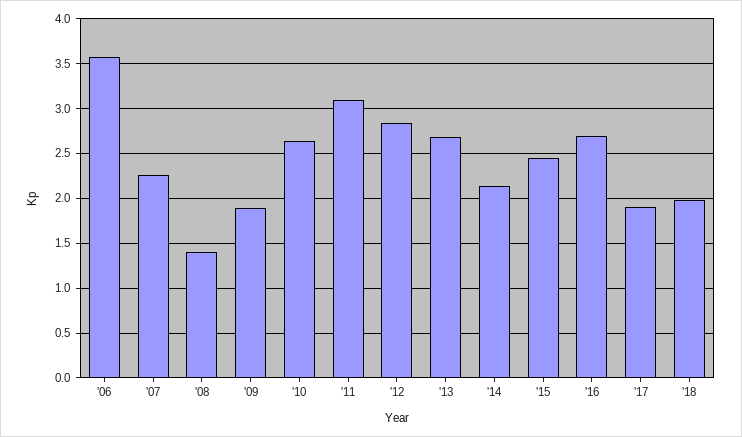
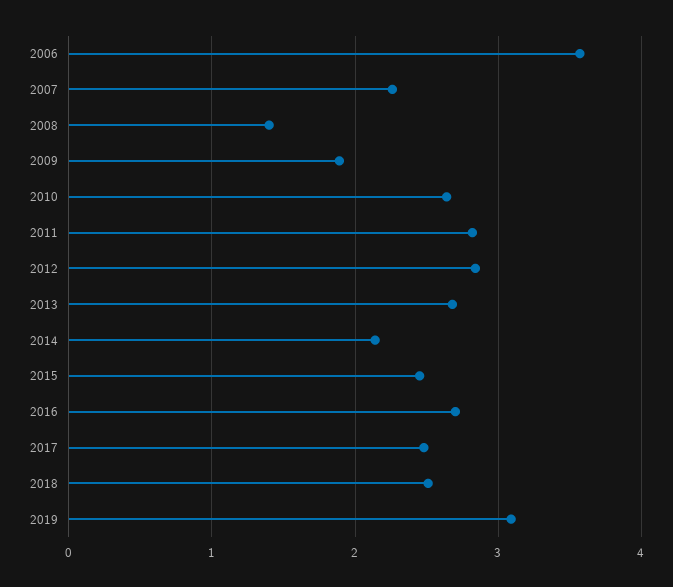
'11: 3.1 -> 2.8
'17: 1.9 -> 2.5
'18: 2 -> 2.5
2019: none -> 3.1

